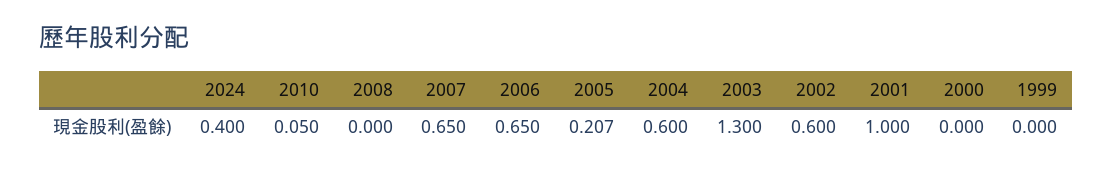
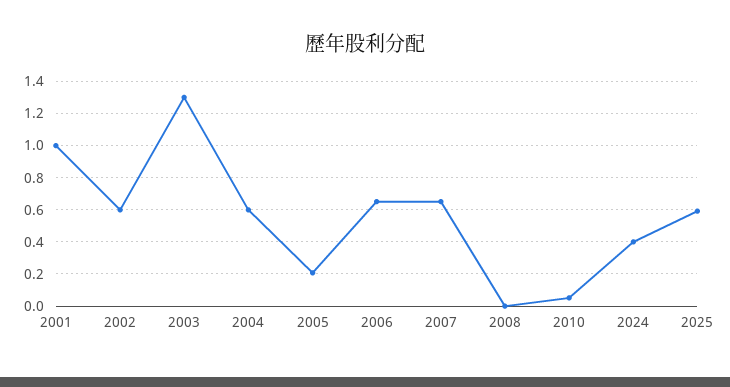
2000: 0 -> none
1999: 0 -> none
2025: none -> 0.6

